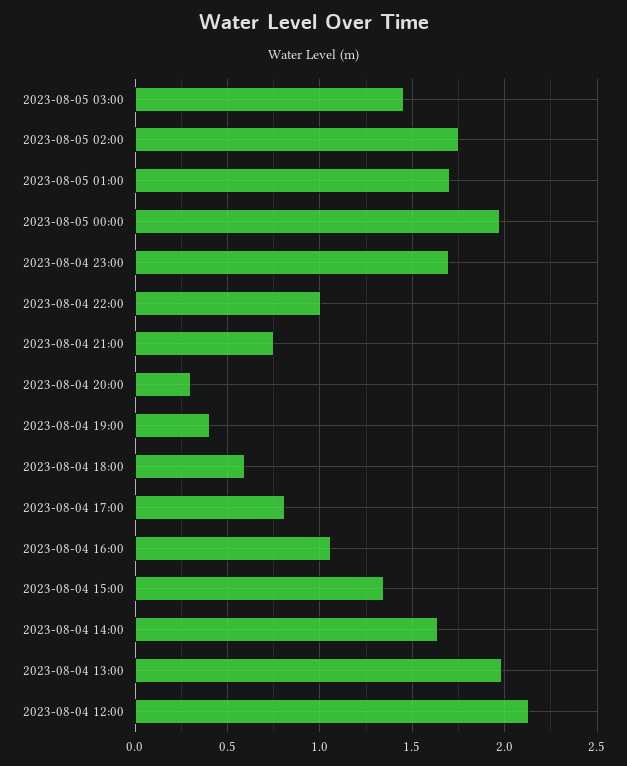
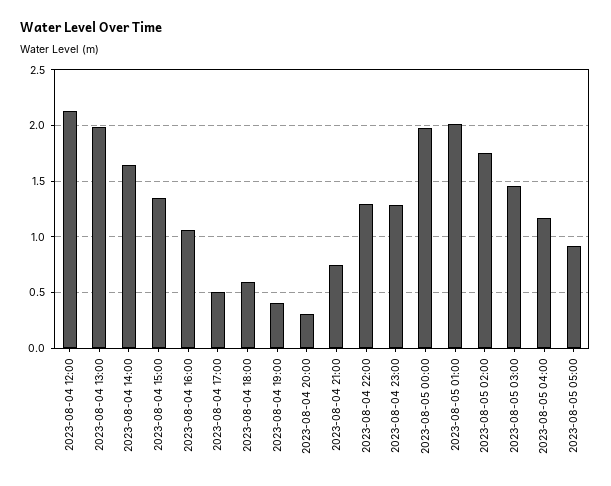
2023-08-05 01:00: 1.7 -> 2
2023-08-04 23:00: 1.7 -> 1.3
2023-08-04 22:00: 1 -> 1.3
2023-08-04 17:00: 0.8 -> 0.5
2023-08-05 04:00: none -> 1.2
2023-08-05 05:00: none -> 0.9

